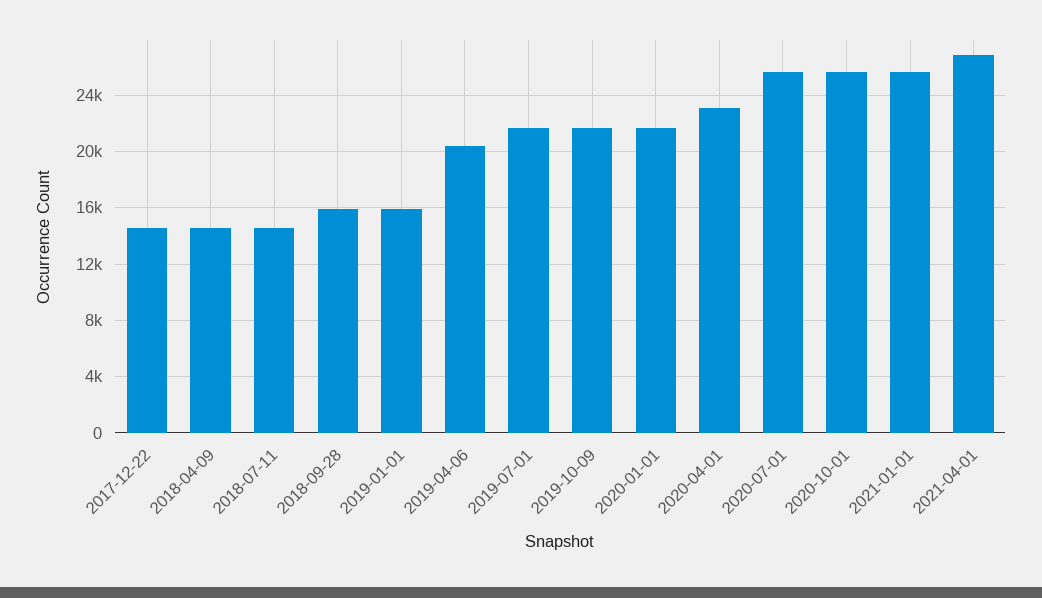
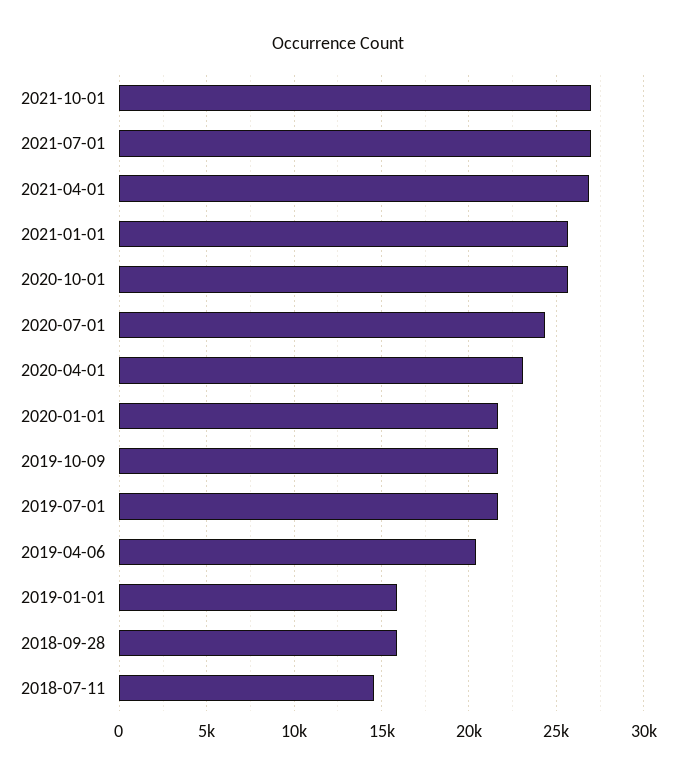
2017-12-22: 14500 -> none
2018-04-09: 14500 -> none
2020-07-01: 25500 -> 24500
2021-10-01: none -> 27000
2021-07-01: none -> 27000

